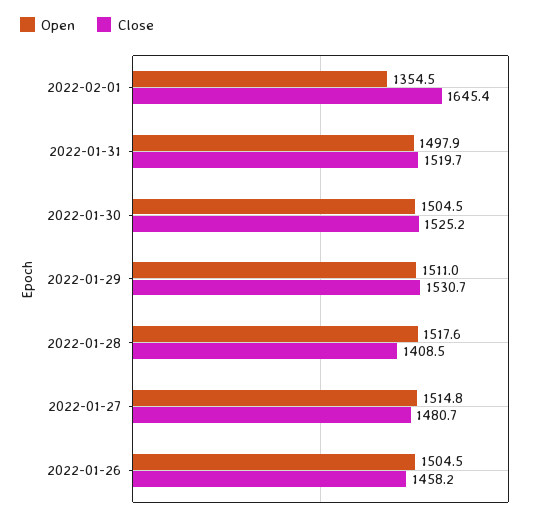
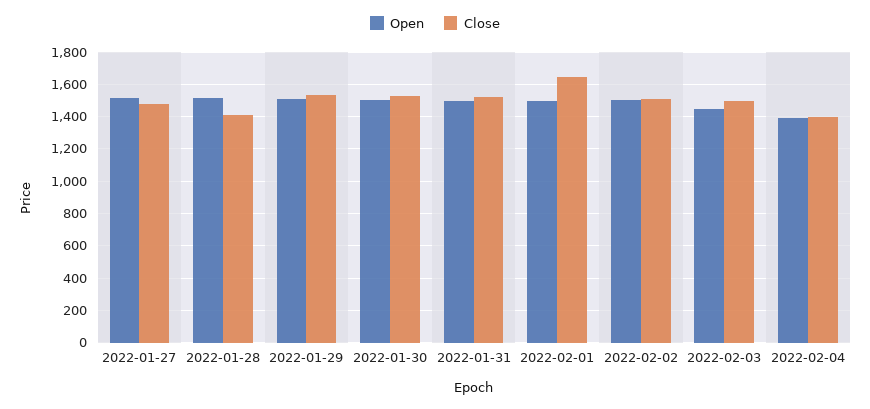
Open, 2022-02-01: 1354.5 -> 1500
Open, 2022-01-26: 1504.5 -> none
Close, 2022-01-26: 1458.2 -> none
Open, 2022-02-02: none -> 1500
Close, 2022-02-02: none -> 1500
Open, 2022-02-03: none -> 1450
Close, 2022-02-03: none -> 1500
Open, 2022-02-04: none -> 1400
Close, 2022-02-04: none -> 1400

